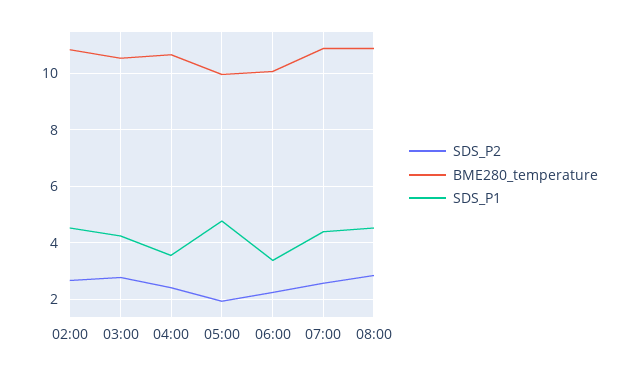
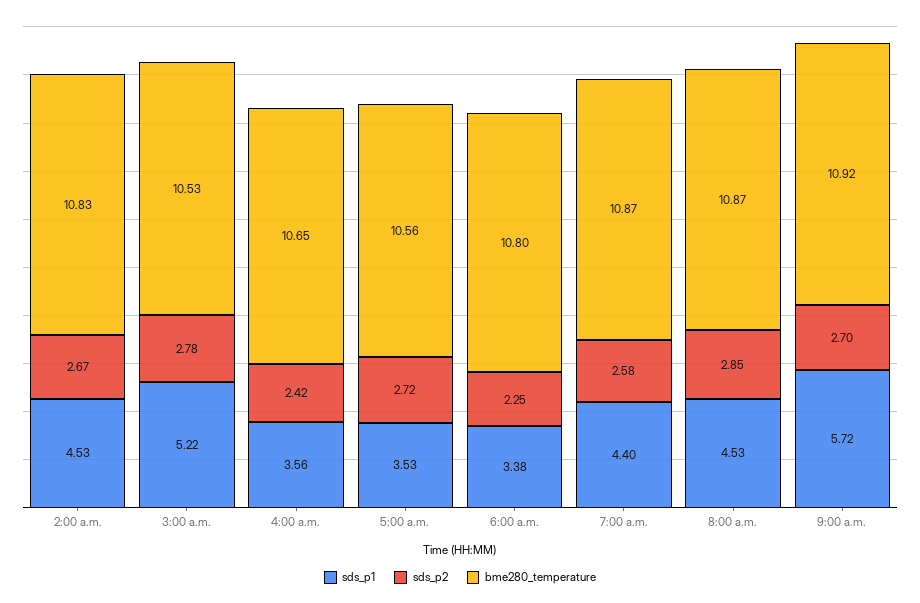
SDS_P1, 03:00: 4.25 -> 5.22
SDS_P2, 05:00: 2 -> 2.72
BME280_temperature, 05:00: 10 -> 10.56
SDS_P1, 05:00: 4.75 -> 3.53
BME280_temperature, 06:00: 10 -> 10.8
SDS_P1, 9:00 a.m.: none -> 5.72
SDS_P2, 9:00 a.m.: none -> 2.7
BME280_temperature, 9:00 a.m.: none -> 10.92

